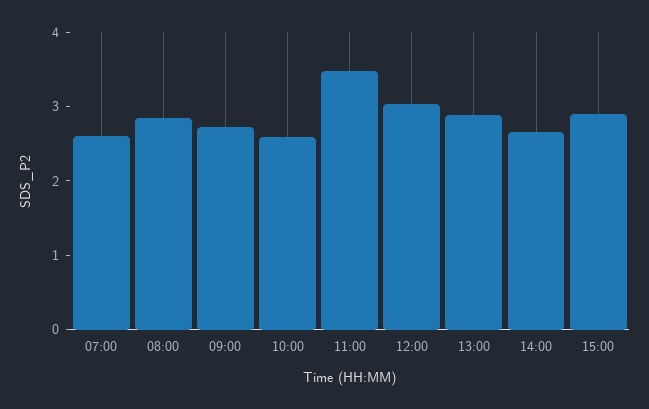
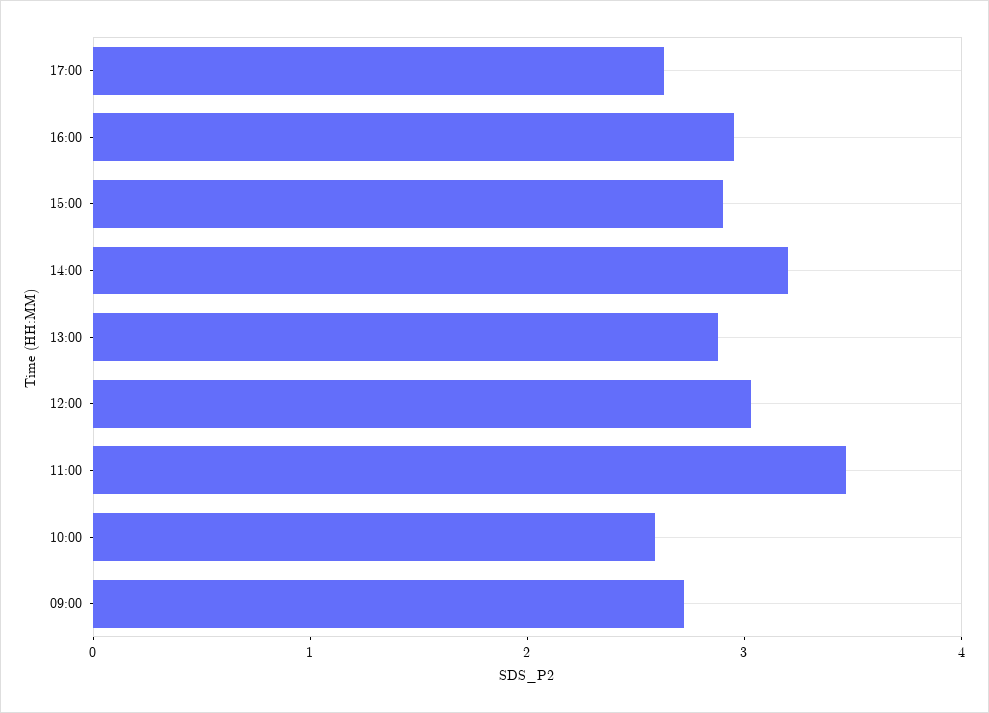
07:00: 2.6 -> none
08:00: 2.8 -> none
14:00: 2.6 -> 3.2
17:00: none -> 2.6
16:00: none -> 3

